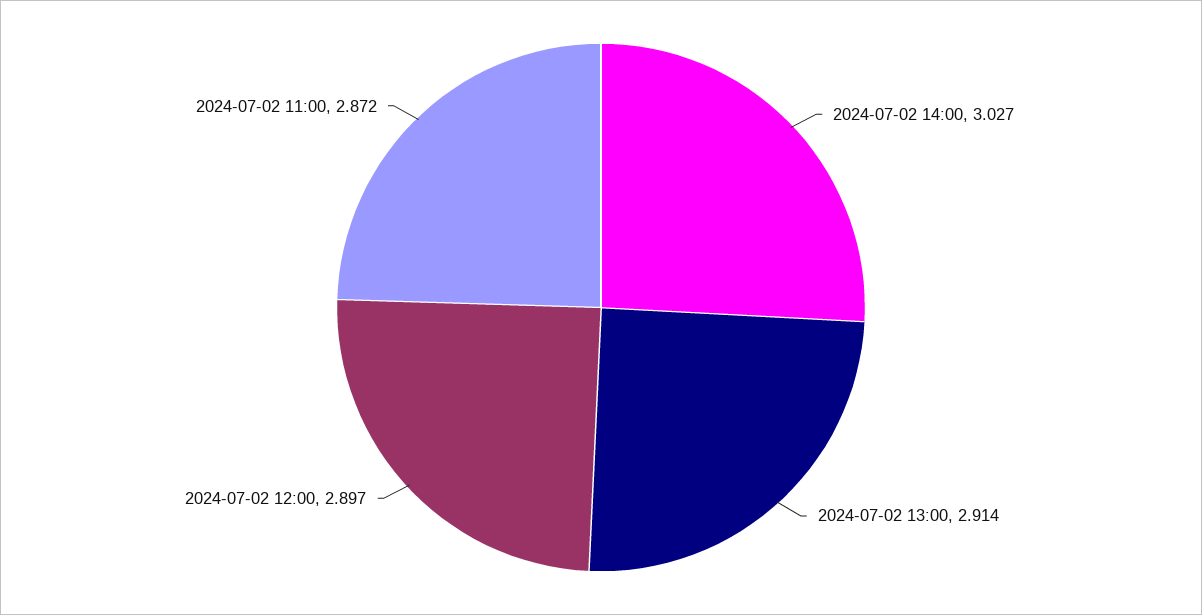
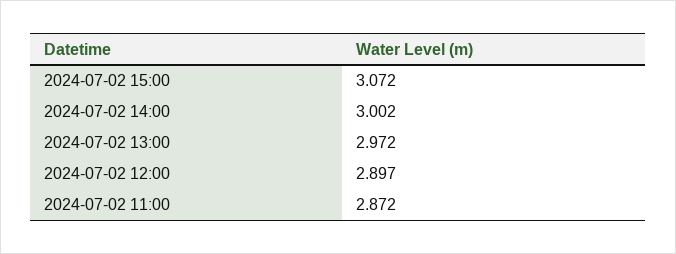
2024-07-02 14:00: 3.027 -> 3.002
2024-07-02 13:00: 2.914 -> 2.972
2024-07-02 15:00: none -> 3.072

